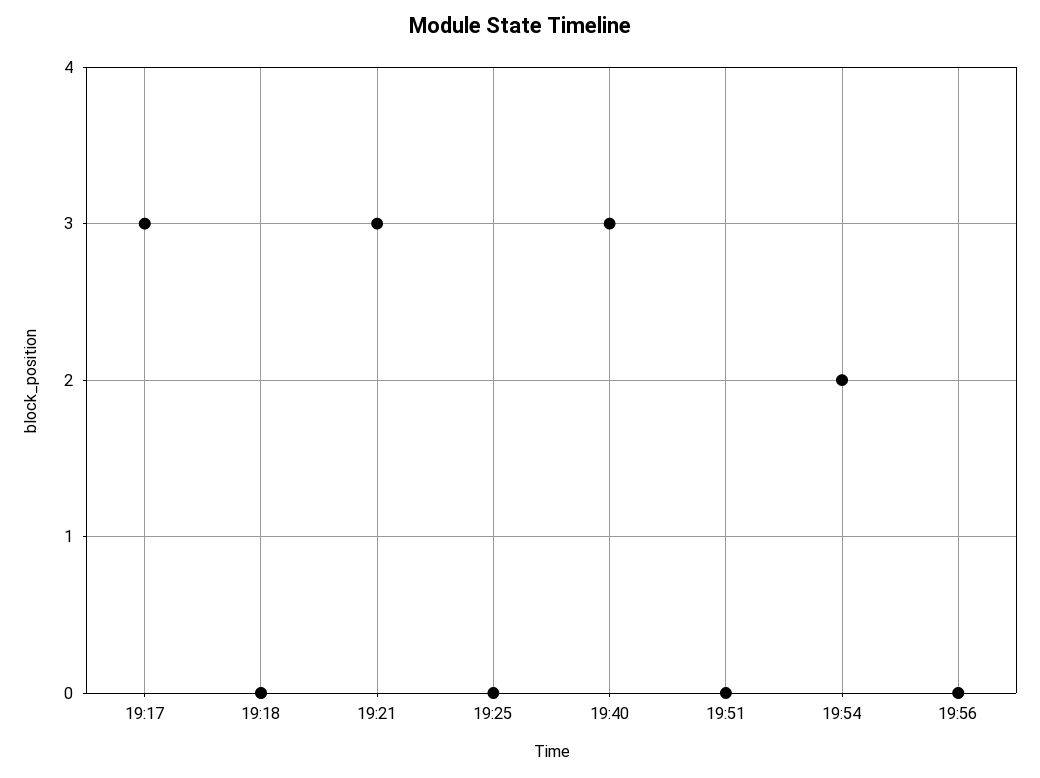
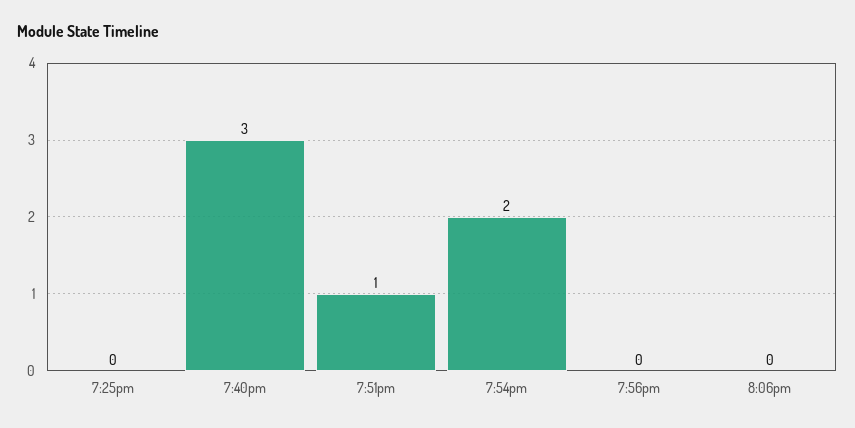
19:17: 3 -> none
19:18: 0 -> none
19:21: 3 -> none
19:51: 0 -> 1
8:06pm: none -> 0

